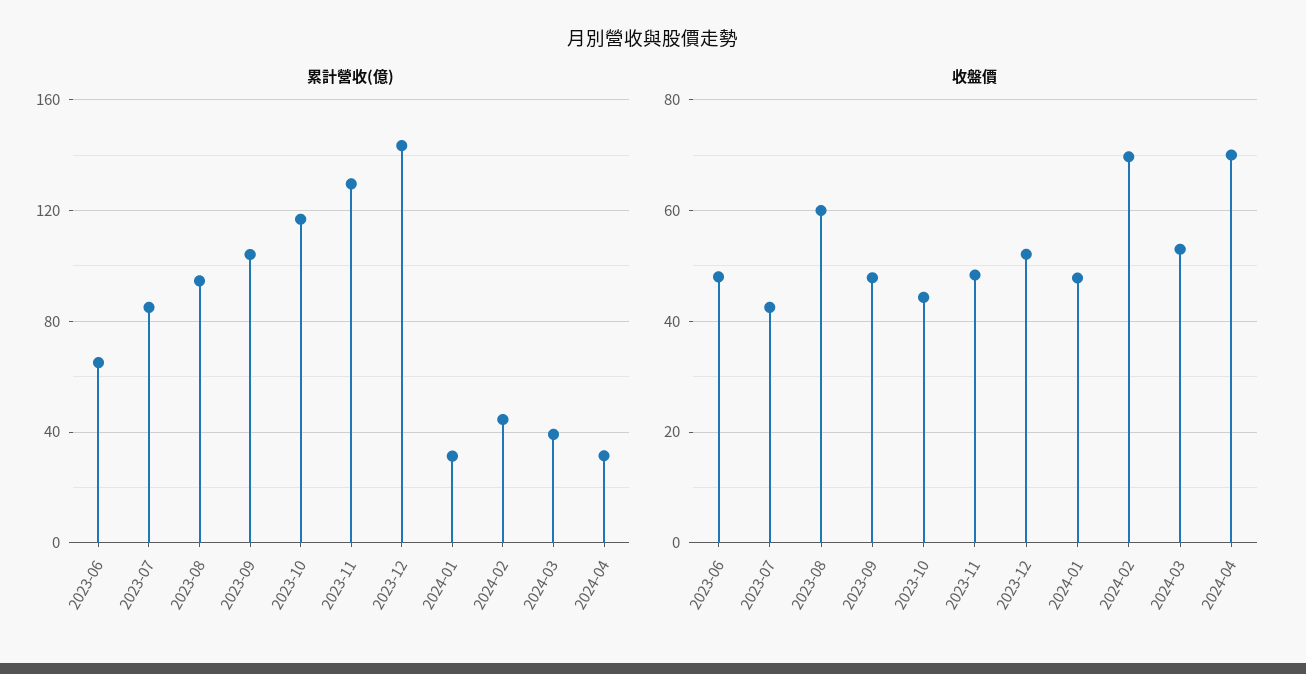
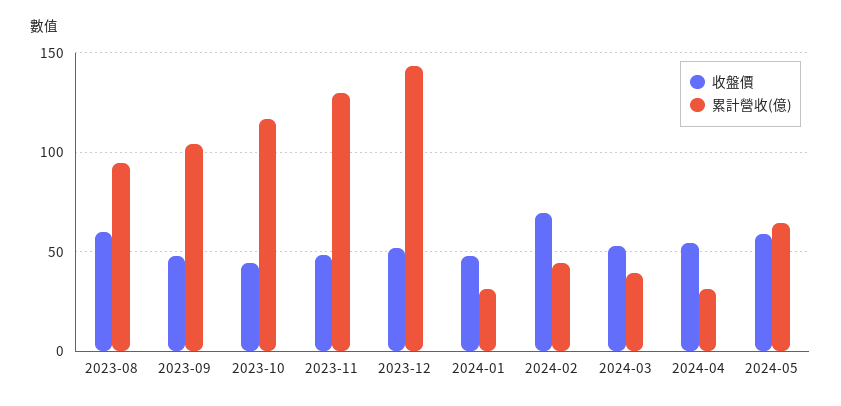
累計營收(億), 2023-06: 65 -> none
累計營收(億), 2023-07: 85 -> none
收盤價, 2023-06: 48 -> none
收盤價, 2023-07: 42 -> none
收盤價, 2024-04: 70 -> 55
收盤價, 2024-05: none -> 60
累計營收(億), 2024-05: none -> 65

